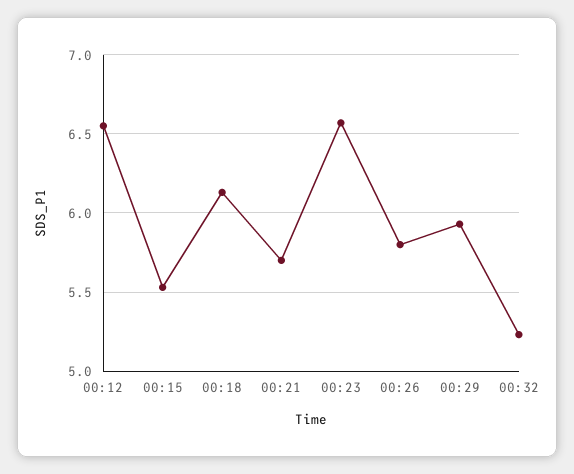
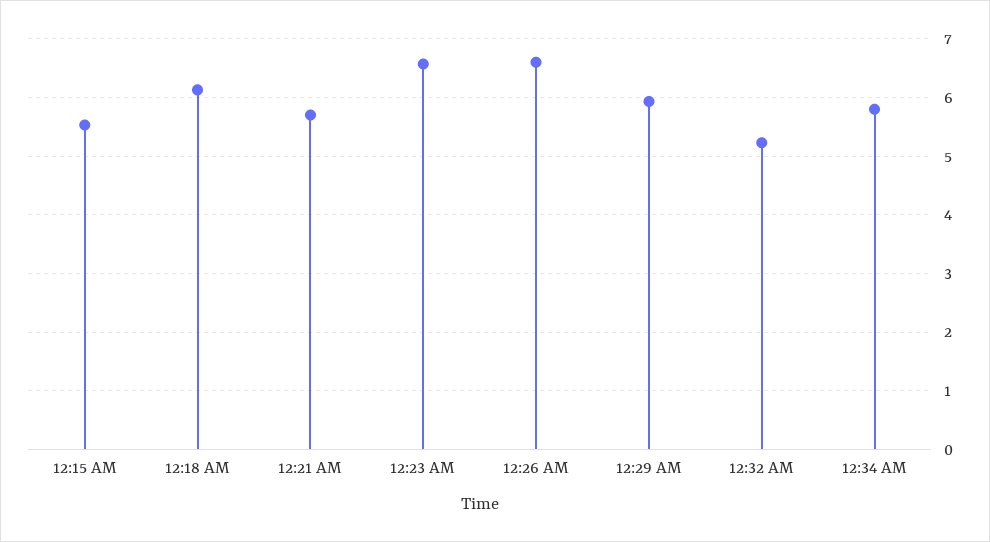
00:12: 6.55 -> none
00:26: 5.8 -> 6.6
12:34 AM: none -> 5.8

